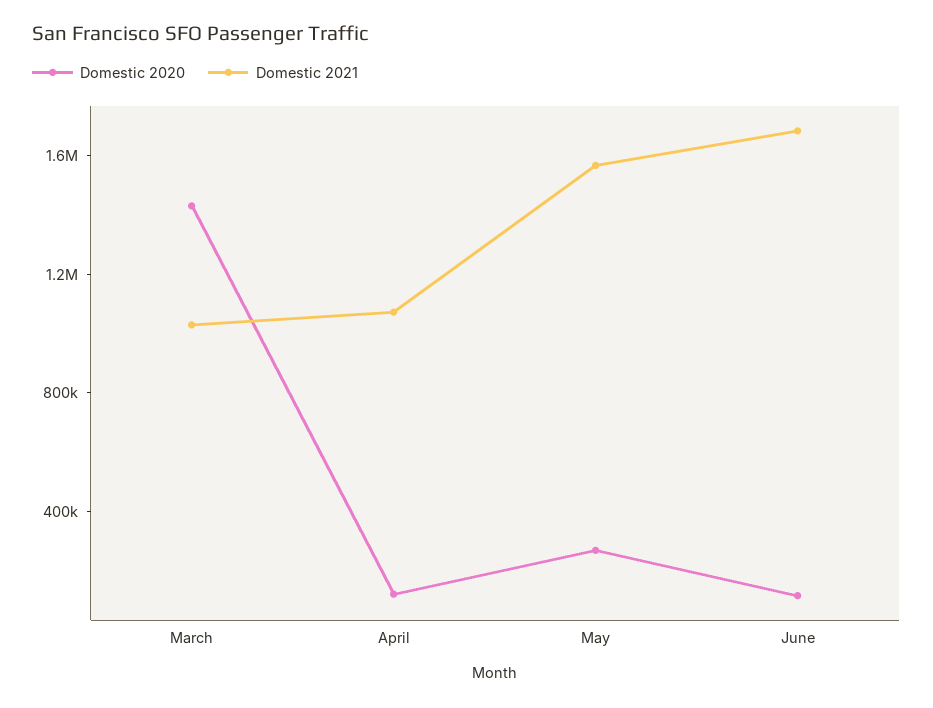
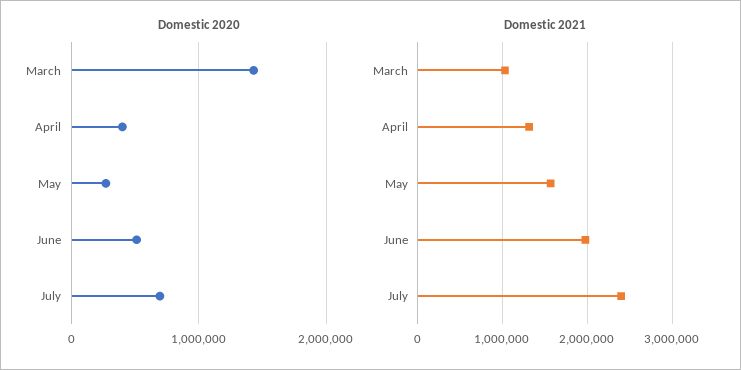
Domestic 2020, April: 100000 -> 400000
Domestic 2021, April: 1100000 -> 1300000
Domestic 2020, June: 100000 -> 500000
Domestic 2021, June: 1700000 -> 2000000
Domestic 2020, July: none -> 700000
Domestic 2021, July: none -> 2400000

